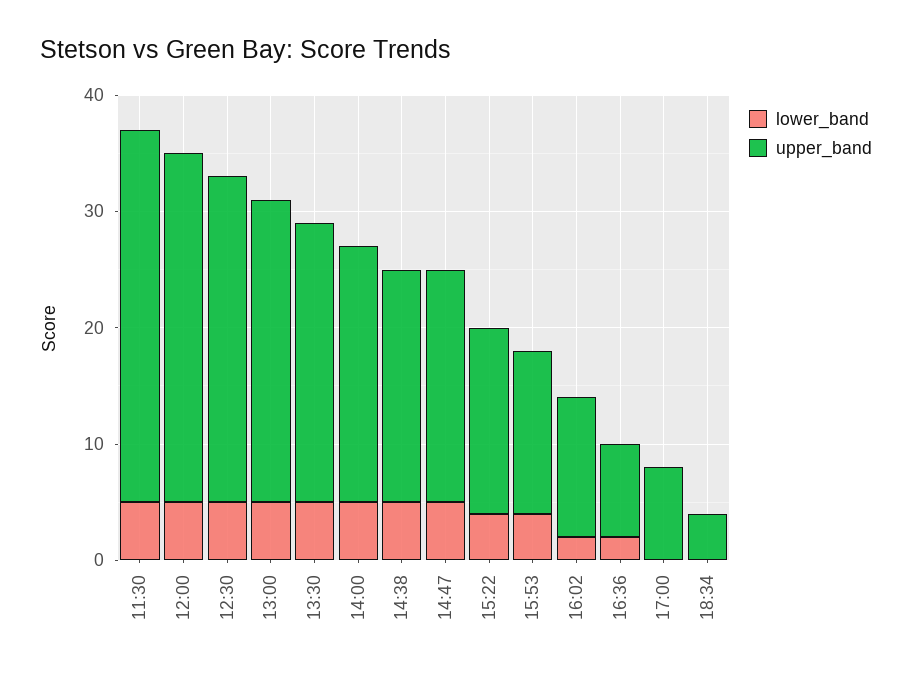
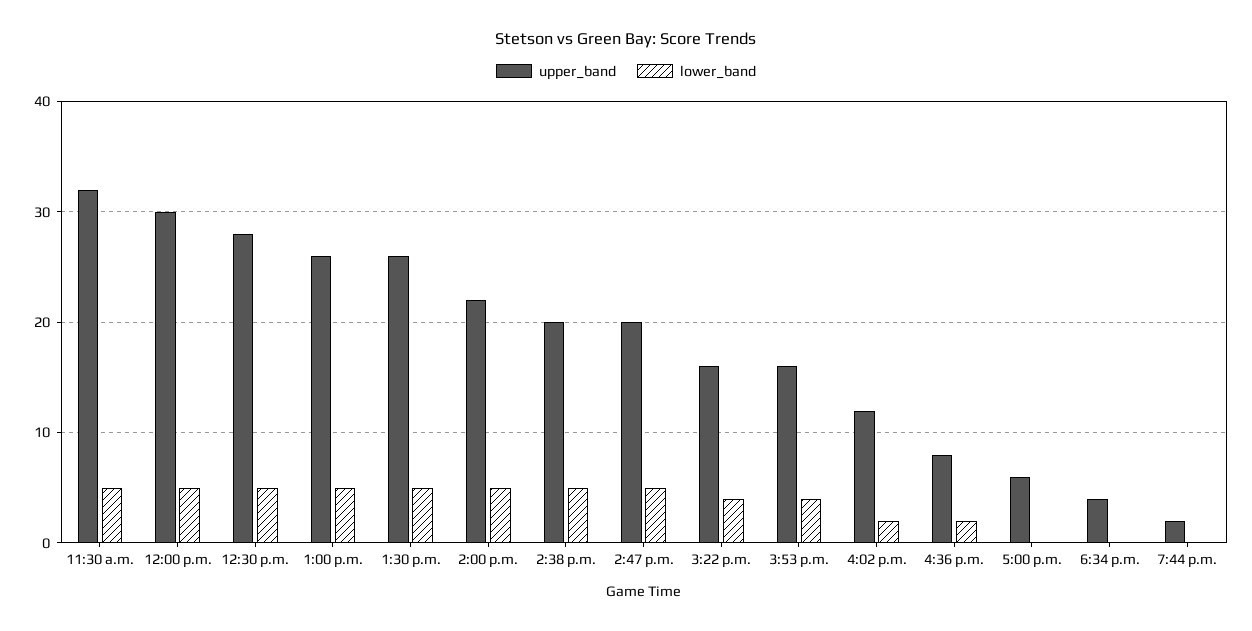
upper_band, 13:30: 24 -> 26
upper_band, 15:53: 14 -> 16
upper_band, 17:00: 8 -> 6
upper_band, 7:44 p.m.: none -> 2
lower_band, 7:44 p.m.: none -> 0

